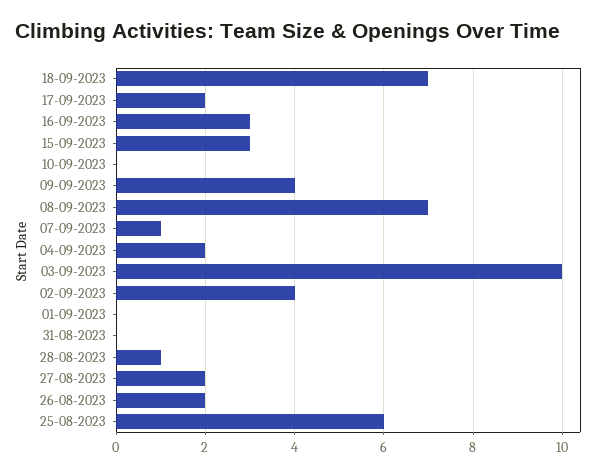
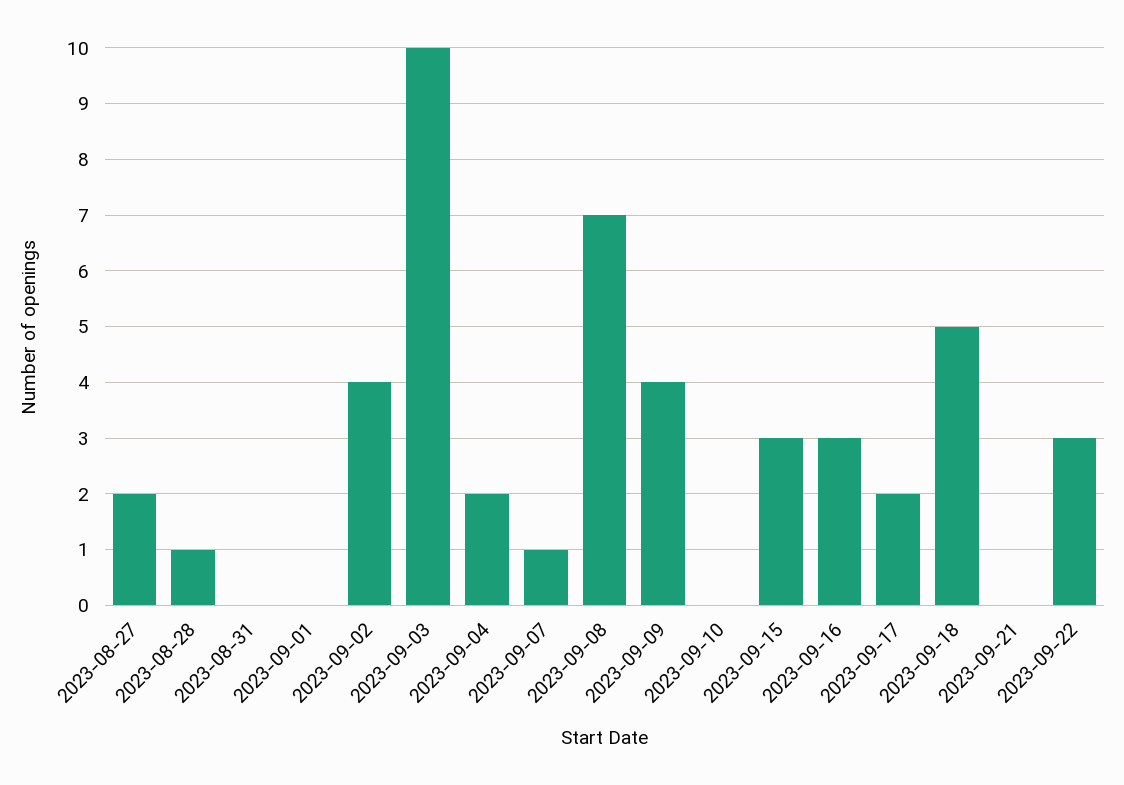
18-09-2023: 7 -> 5
26-08-2023: 2 -> none
25-08-2023: 6 -> none
2023-09-21: none -> 0
2023-09-22: none -> 3

